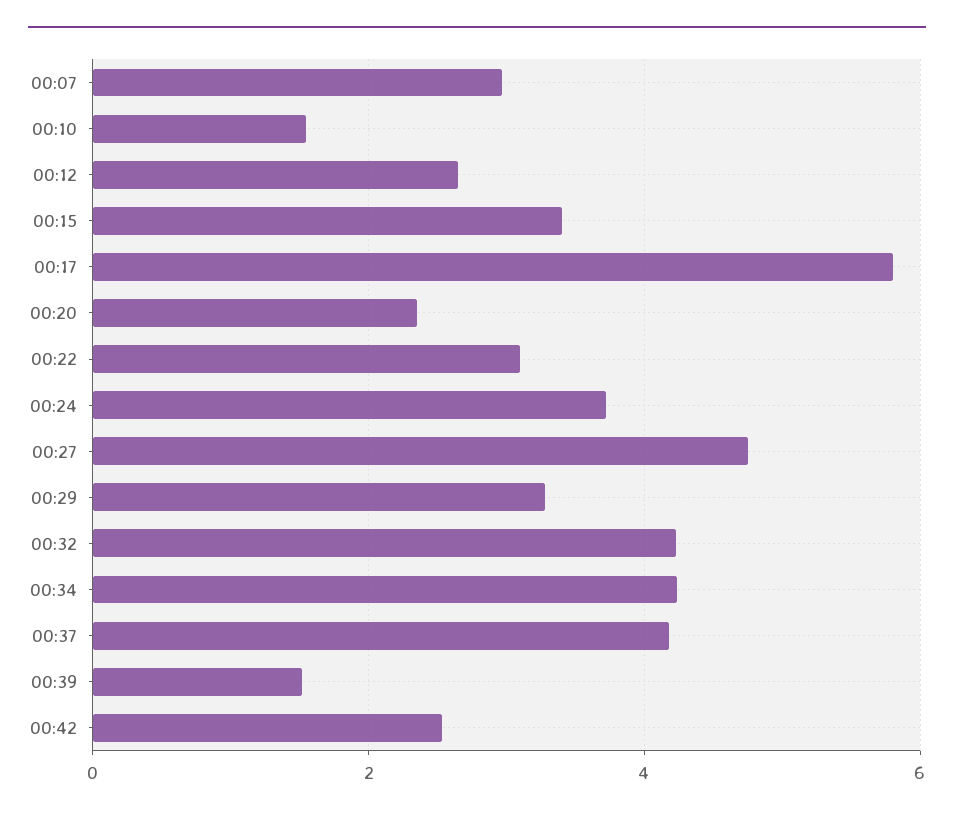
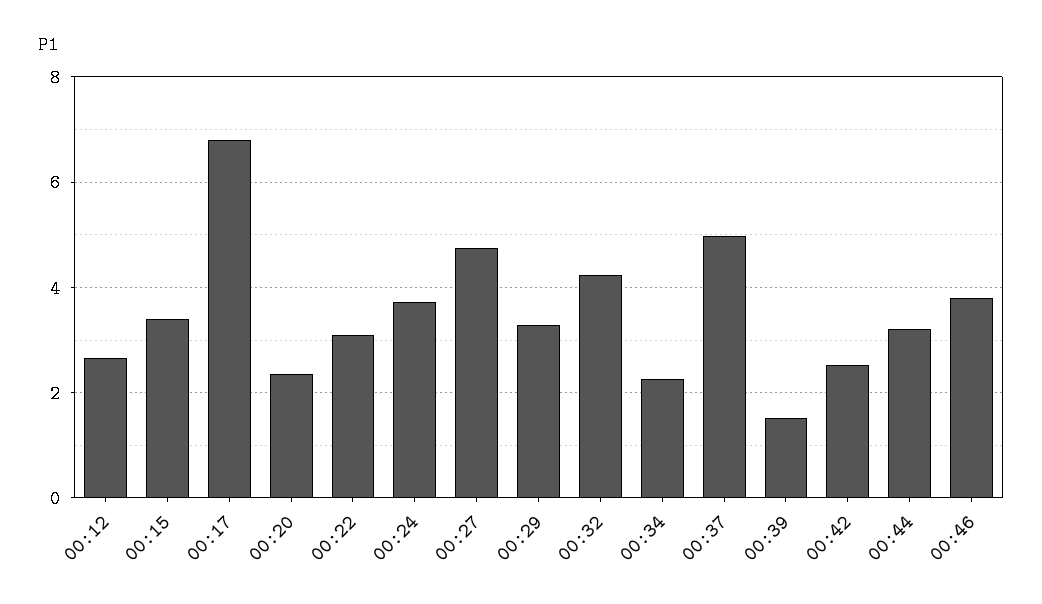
00:07: 3 -> none
00:10: 1.6 -> none
00:17: 5.8 -> 6.8
00:34: 4.2 -> 2.2
00:37: 4.2 -> 5
00:44: none -> 3.2
00:46: none -> 3.8

